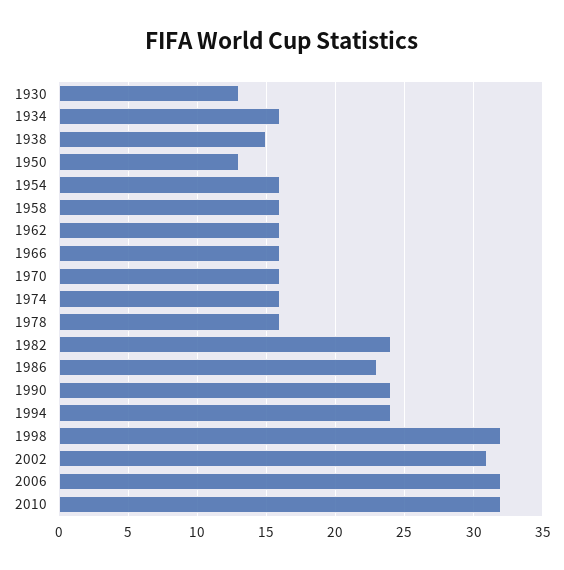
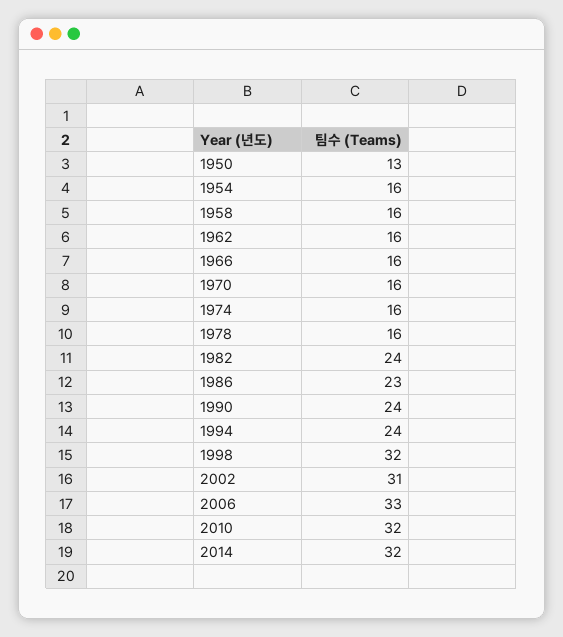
1930: 13 -> none
1934: 16 -> none
1938: 15 -> none
2006: 32 -> 33
2014: none -> 32

